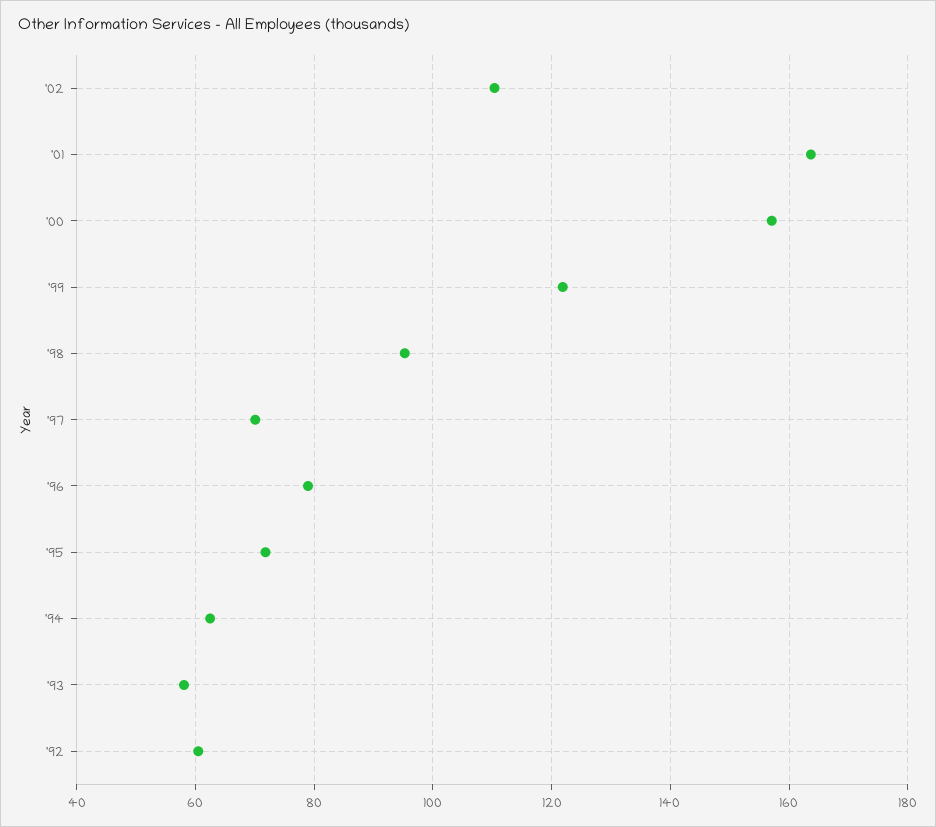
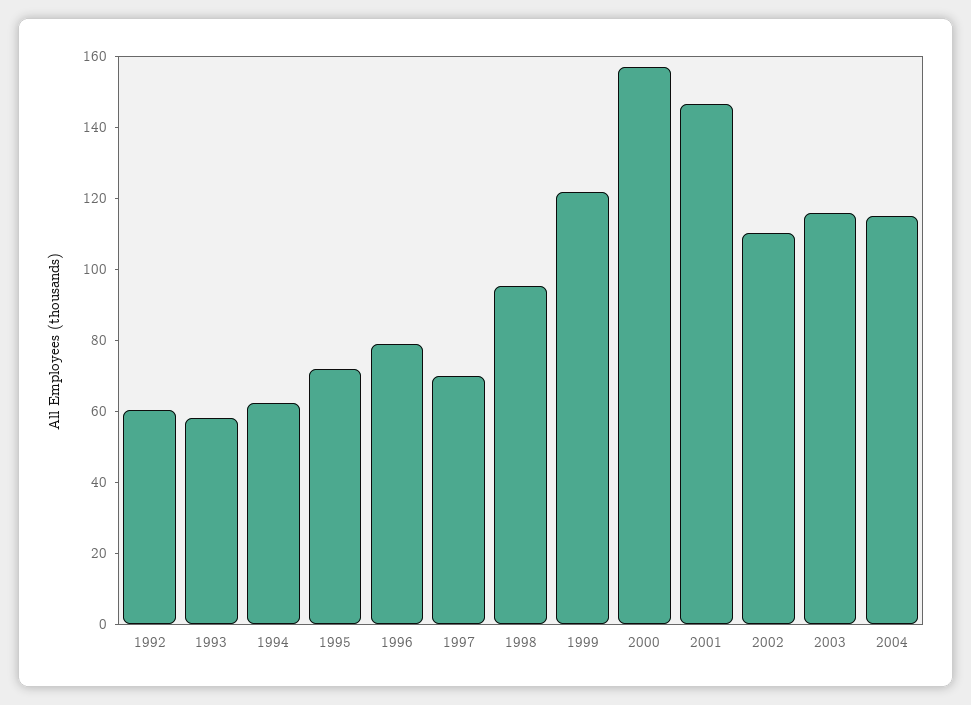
'01: 164 -> 145
2003: none -> 115
2004: none -> 115

